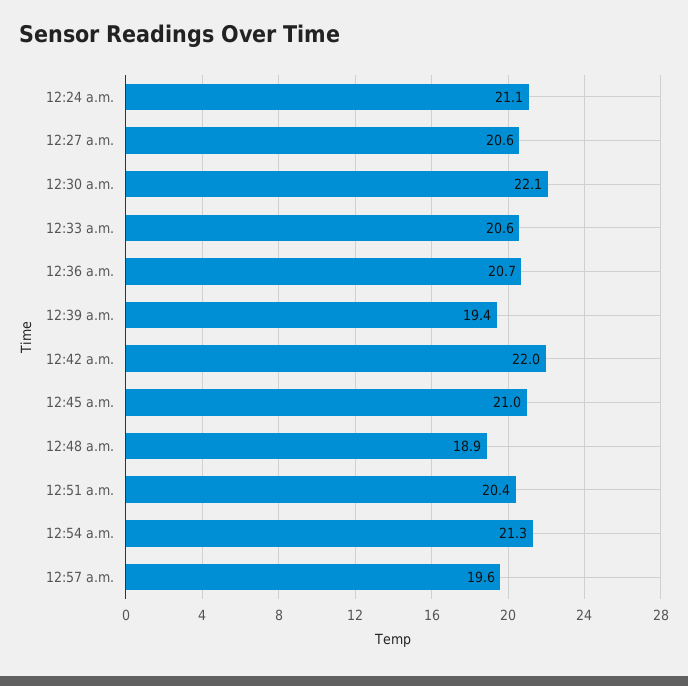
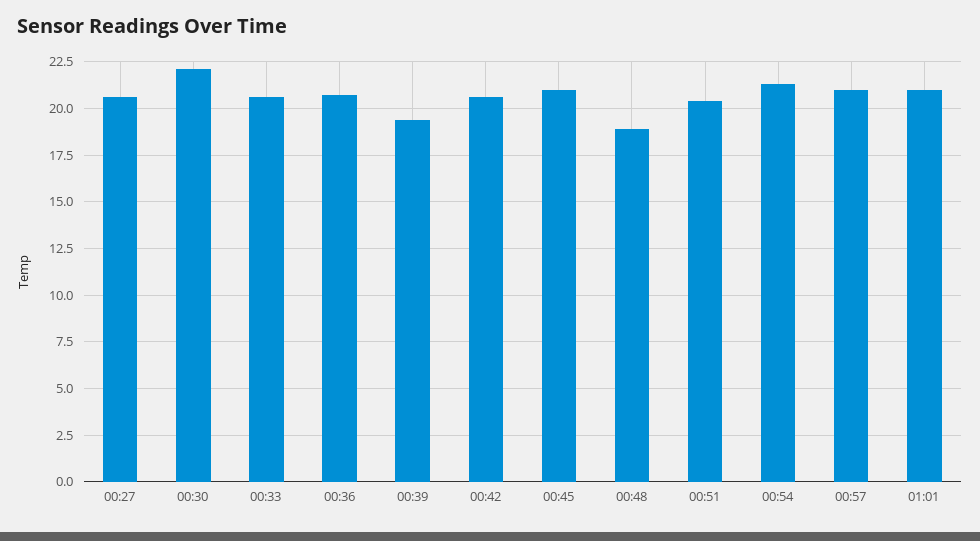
12:24 a.m.: 21.1 -> none
12:42 a.m.: 22 -> 20.5
12:57 a.m.: 19.6 -> 21
01:01: none -> 21

